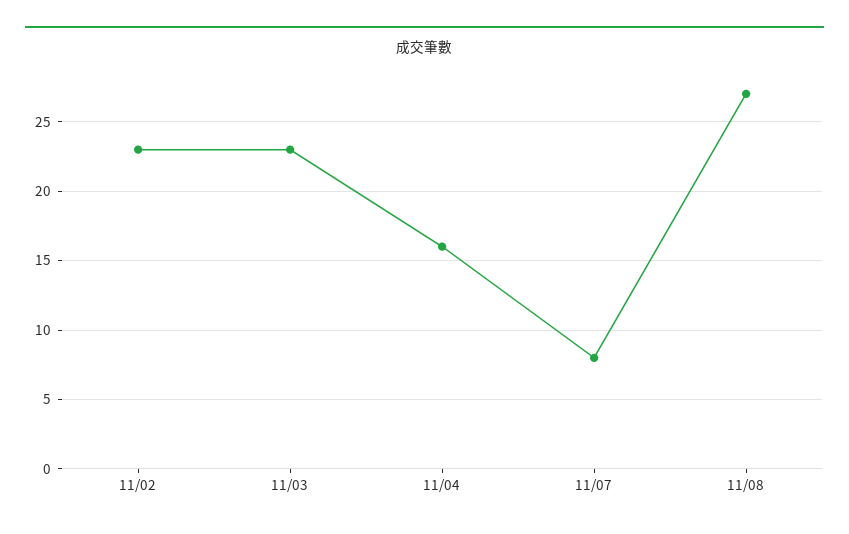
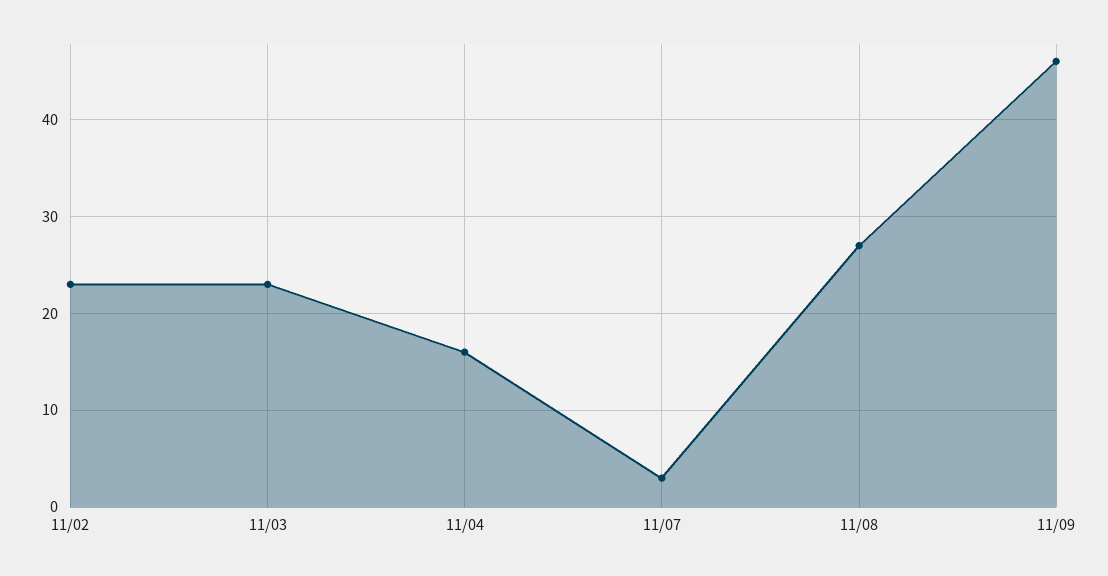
11/07: 8 -> 3
11/09: none -> 46

